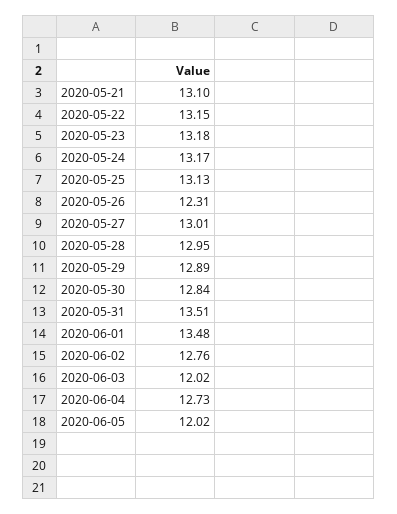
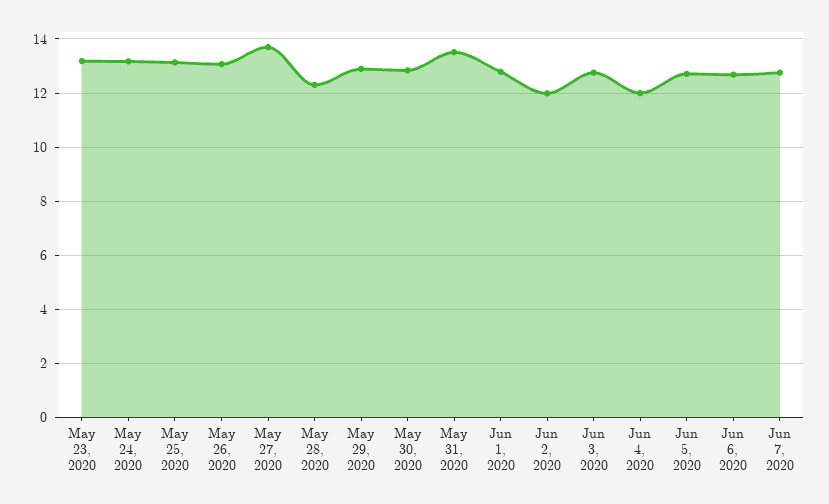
2020-05-21: 13.1 -> none
2020-05-22: 13.15 -> none
2020-05-26: 12.31 -> 13
2020-05-27: 13.01 -> 13.75
2020-05-28: 12.95 -> 12.25
2020-06-01: 13.48 -> 12.75
2020-06-02: 12.76 -> 12
2020-06-03: 12.02 -> 12.75
2020-06-04: 12.73 -> 12
2020-06-05: 12.02 -> 12.75
Jun 6, 2020: none -> 12.75
Jun 7, 2020: none -> 12.75

